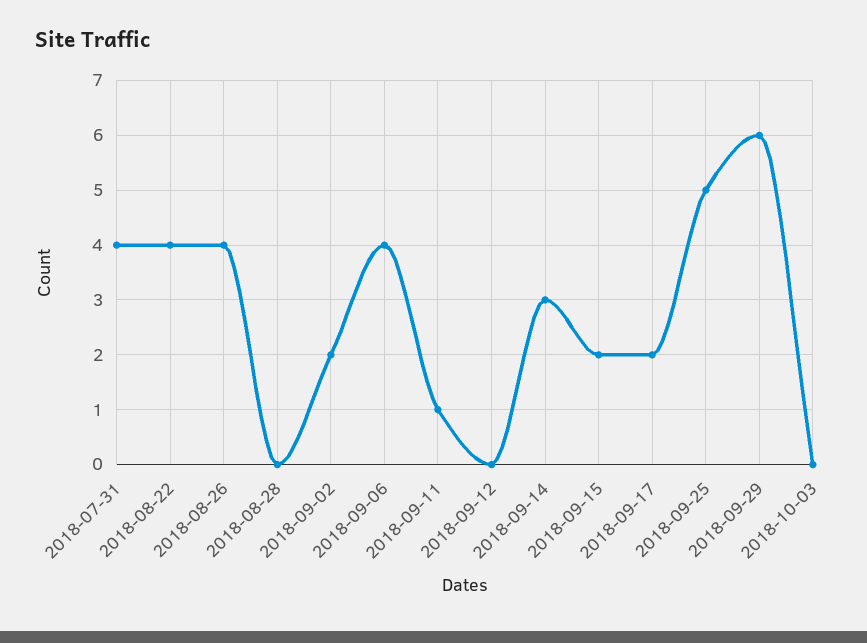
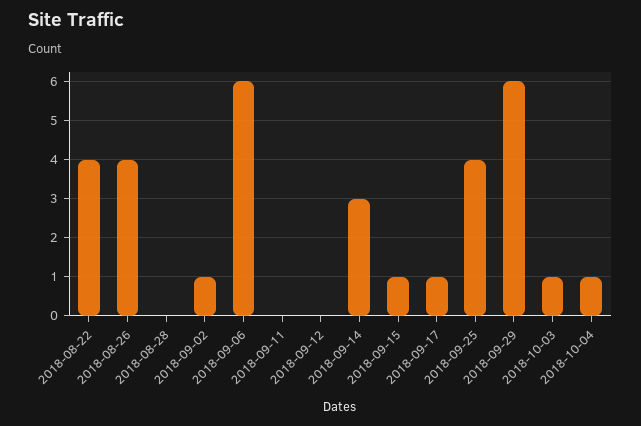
2018-07-31: 4 -> none
2018-09-02: 2 -> 1
2018-09-06: 4 -> 6
2018-09-11: 1 -> 0
2018-09-15: 2 -> 1
2018-09-17: 2 -> 1
2018-09-25: 5 -> 4
2018-10-03: 0 -> 1
2018-10-04: none -> 1

